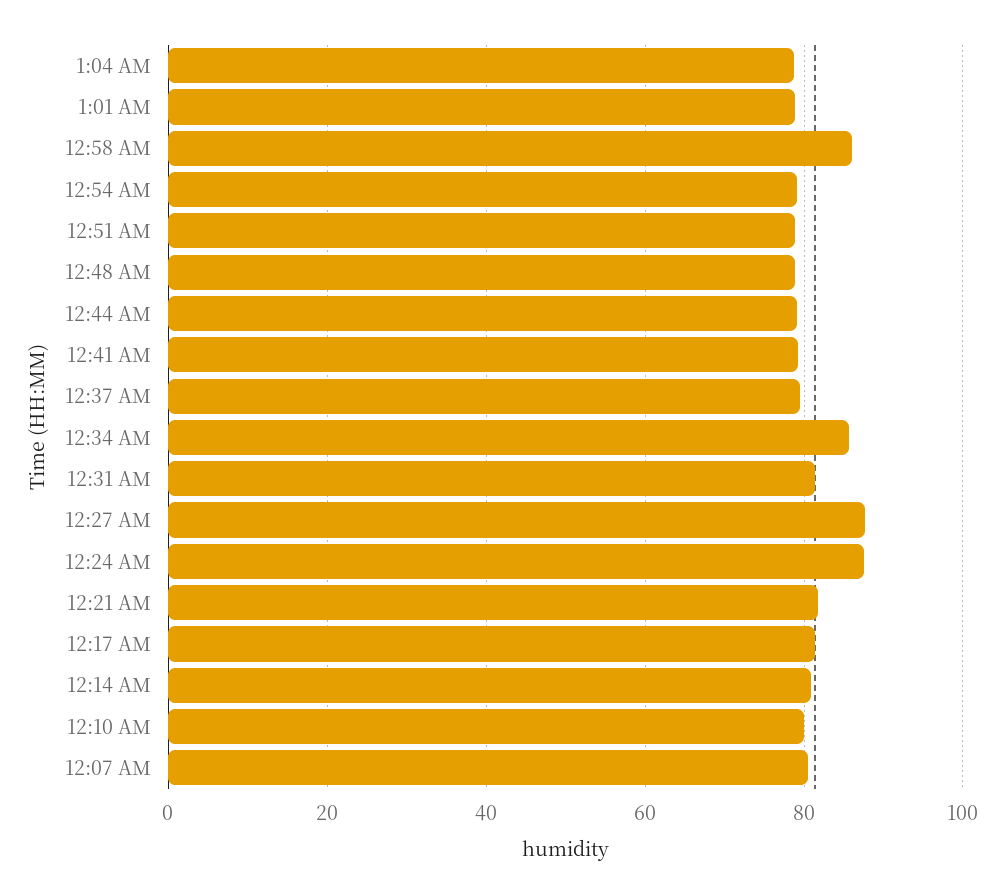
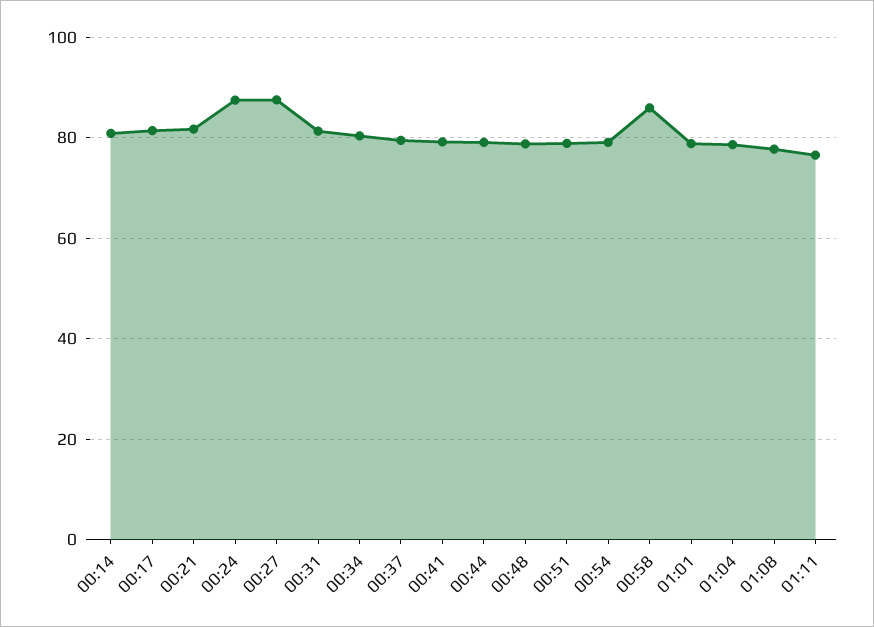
12:34 AM: 86 -> 80
12:10 AM: 80 -> none
12:07 AM: 80 -> none
01:08: none -> 78
01:11: none -> 76

